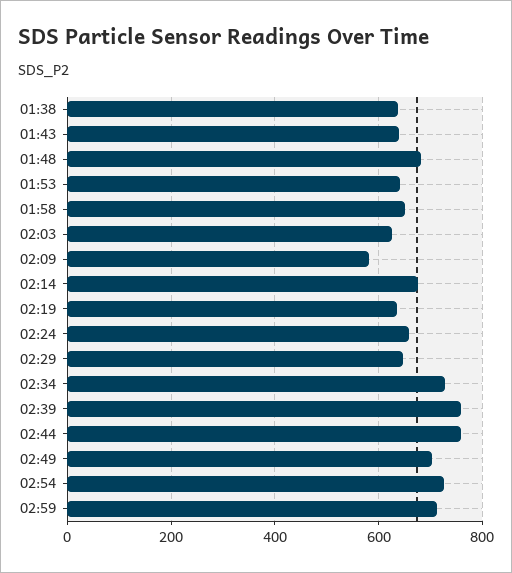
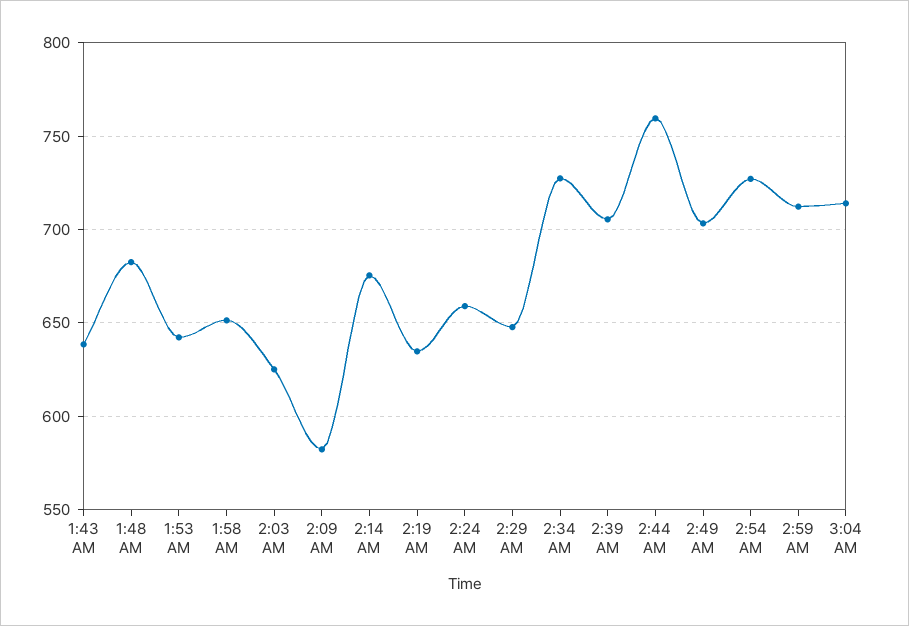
01:38: 640 -> none
02:39: 760 -> 705
3:04 AM: none -> 715

